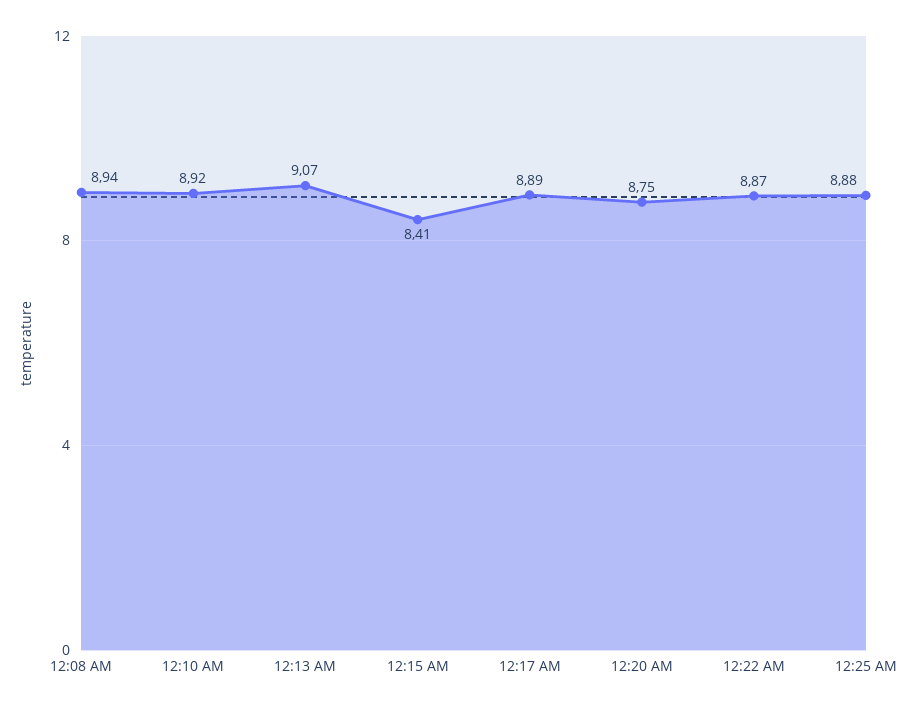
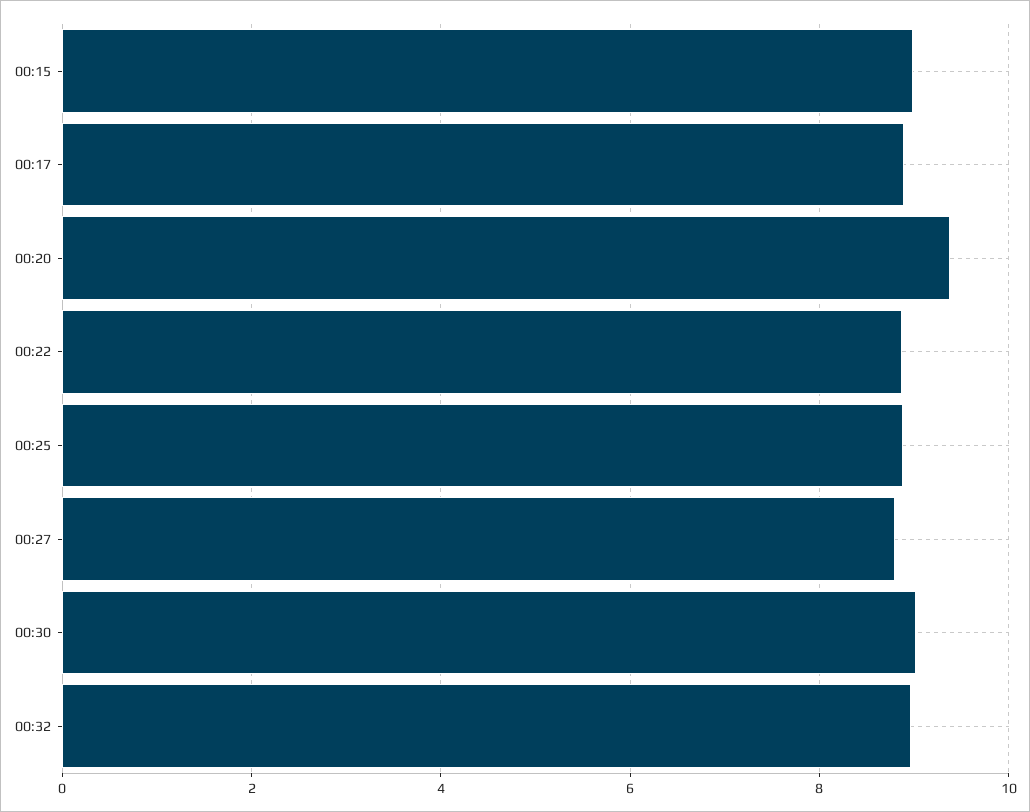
12:08 AM: 8.94 -> none
12:10 AM: 8.92 -> none
12:13 AM: 9.07 -> none
12:15 AM: 8.41 -> 9
12:20 AM: 8.75 -> 9.4
00:27: none -> 8.8
00:30: none -> 9
00:32: none -> 9

